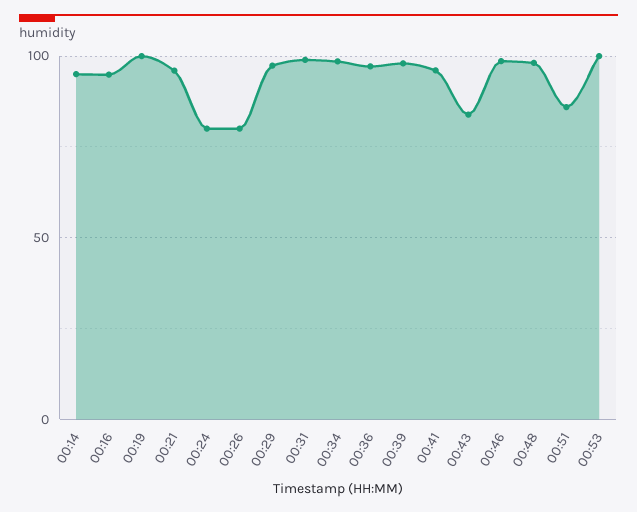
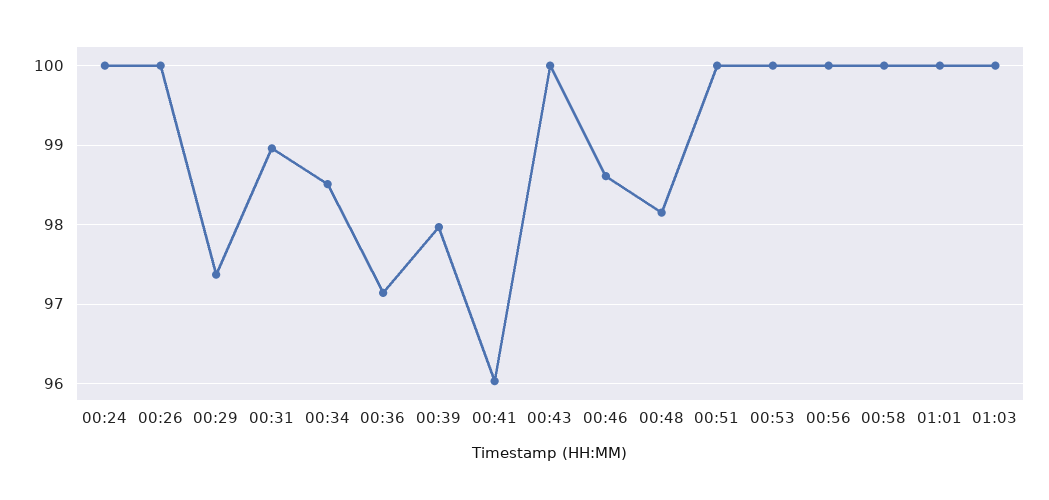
00:14: 95 -> none
00:16: 95 -> none
00:19: 100 -> none
00:21: 95 -> none
00:24: 80 -> 100
00:26: 80 -> 100
00:43: 85 -> 100
00:51: 85 -> 100
00:56: none -> 100
00:58: none -> 100
01:01: none -> 100
01:03: none -> 100

